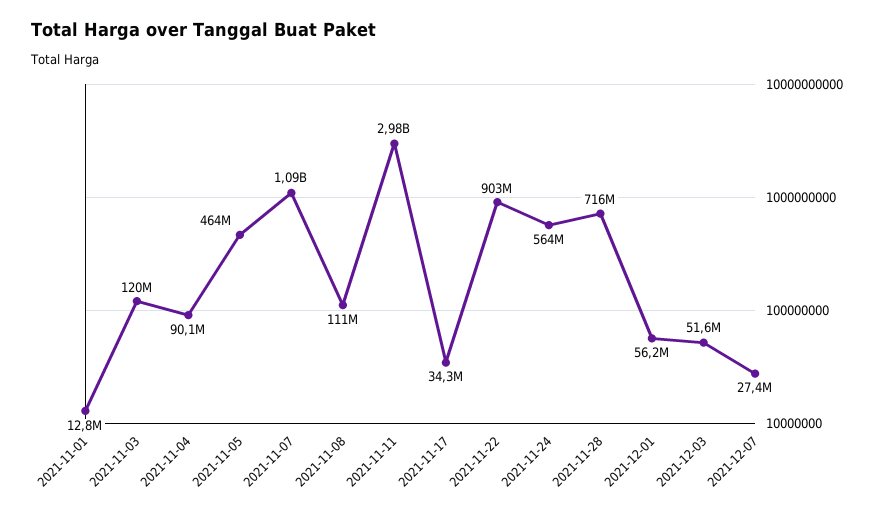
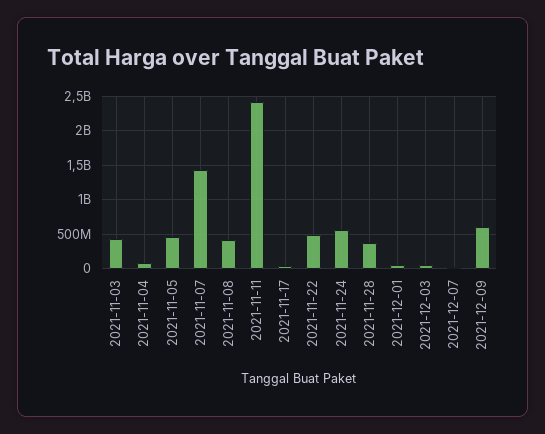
2021-11-01: 12800000 -> none
2021-11-03: 120000000 -> 400000000
2021-11-07: 1090000000 -> 1400000000
2021-11-08: 111000000 -> 400000000
2021-11-11: 2980000000 -> 2400000000
2021-11-22: 903000000 -> 500000000
2021-11-28: 716000000 -> 400000000
2021-12-09: none -> 600000000

